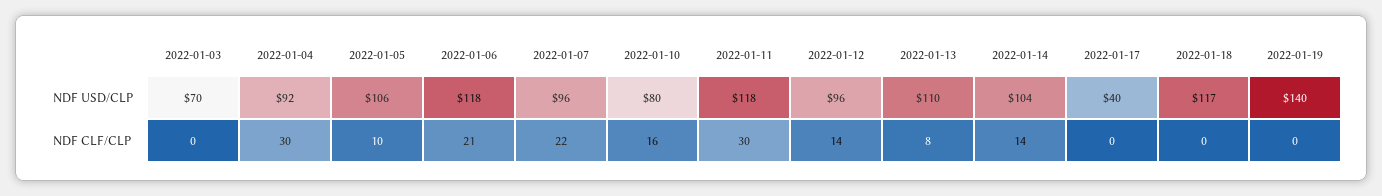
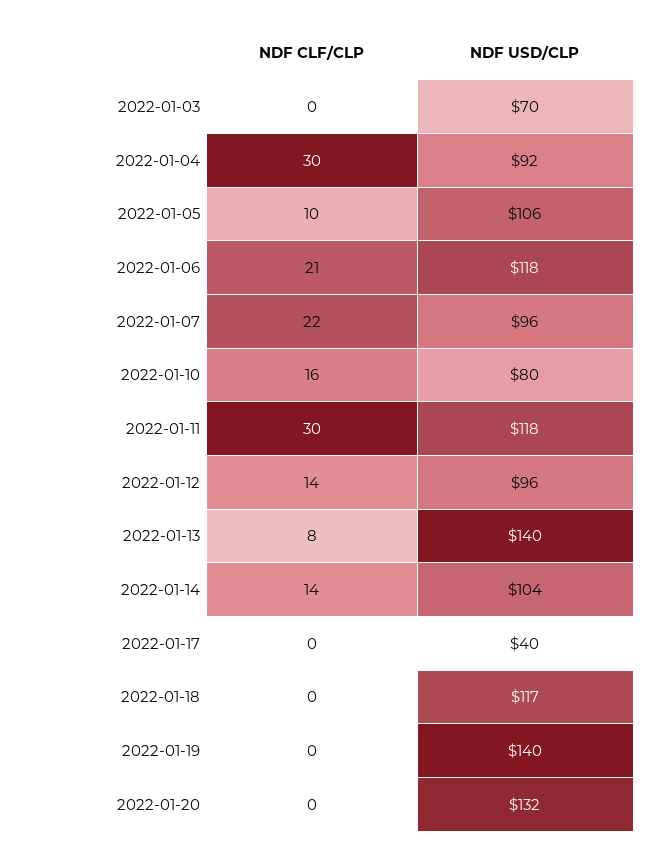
2022-01-13, NDF USD/CLP: 110 -> 140
2022-01-20, NDF CLF/CLP: none -> 0
2022-01-20, NDF USD/CLP: none -> 132

